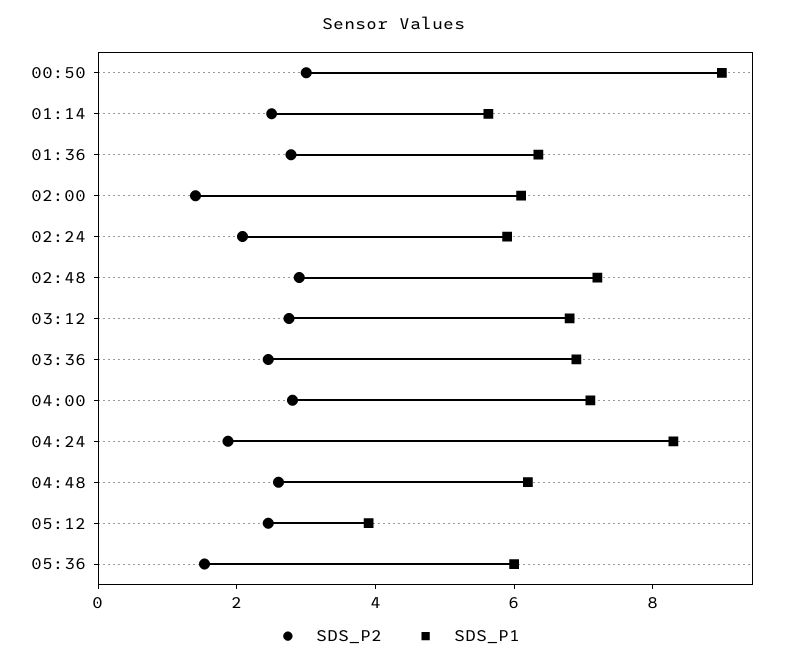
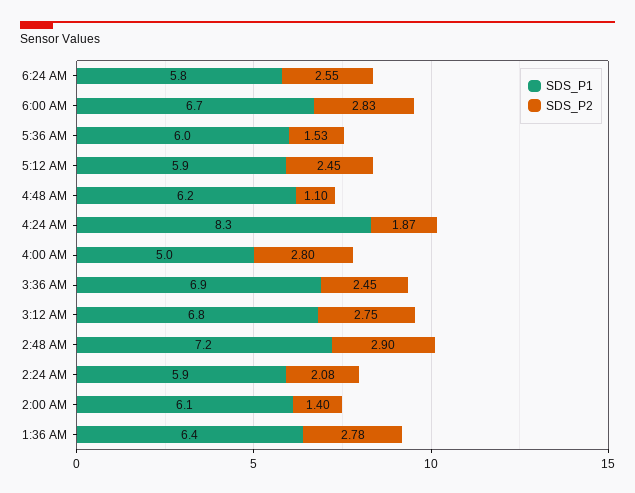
SDS_P2, 00:50: 3 -> none
SDS_P1, 00:50: 9 -> none
SDS_P2, 01:14: 2.5 -> none
SDS_P1, 01:14: 5.5 -> none
SDS_P1, 04:00: 7 -> 5
SDS_P2, 04:48: 2.5 -> 1.1
SDS_P1, 05:12: 4 -> 5.9
SDS_P1, 6:24 AM: none -> 5.8
SDS_P2, 6:24 AM: none -> 2.55
SDS_P1, 6:00 AM: none -> 6.7
SDS_P2, 6:00 AM: none -> 2.83

